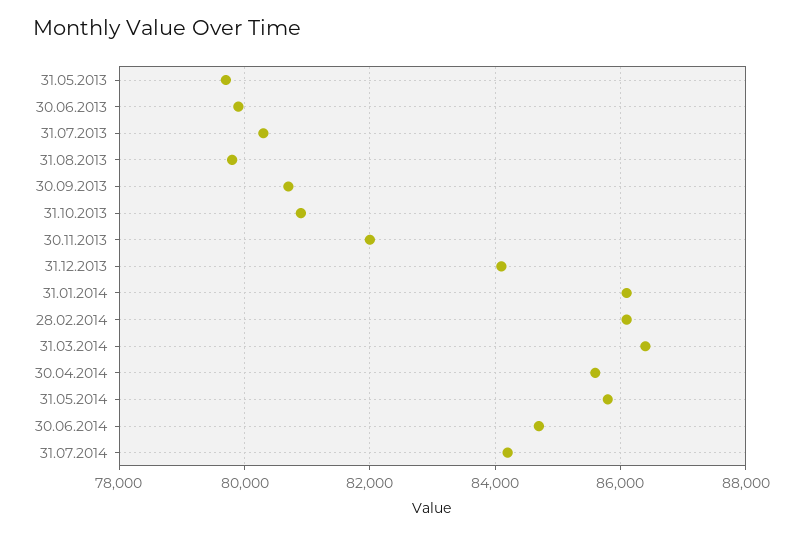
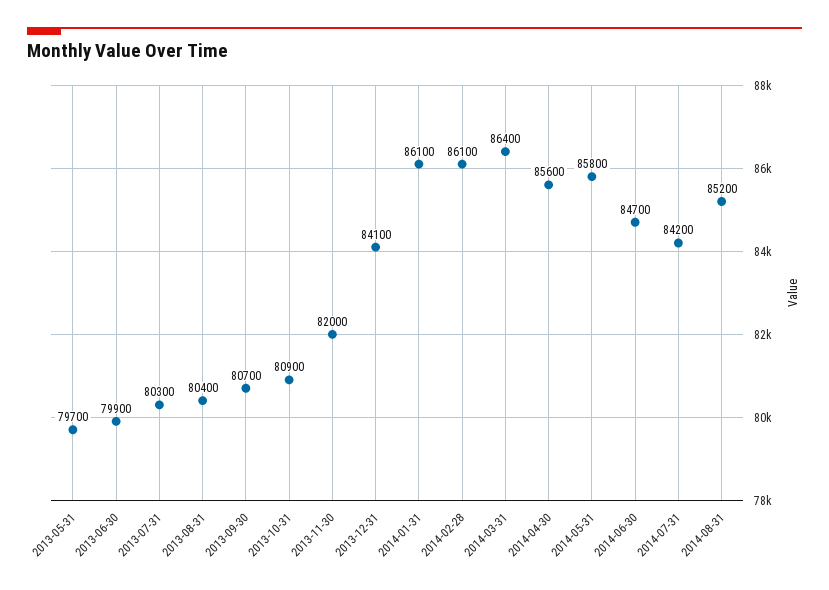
31.08.2013: 79800 -> 80400
2014-08-31: none -> 85200

